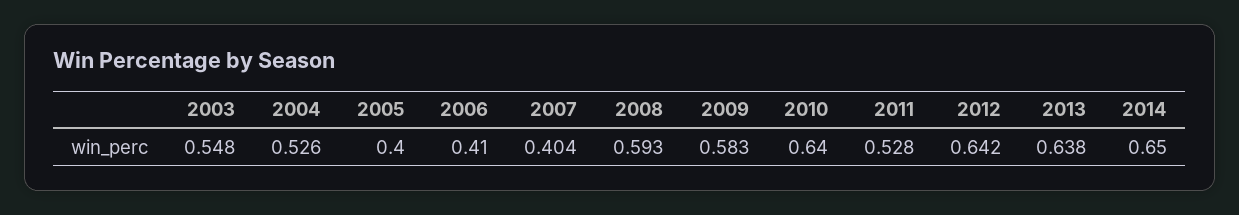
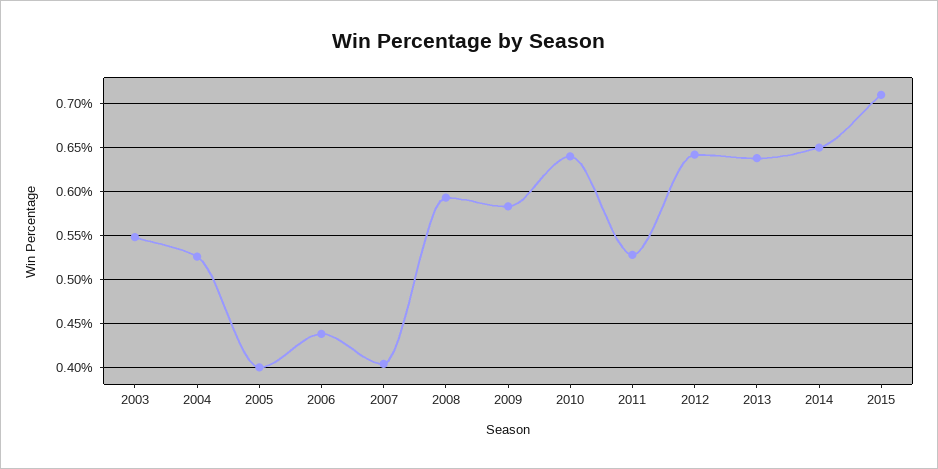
2006: 0.41 -> 0.44
2015: none -> 0.71

